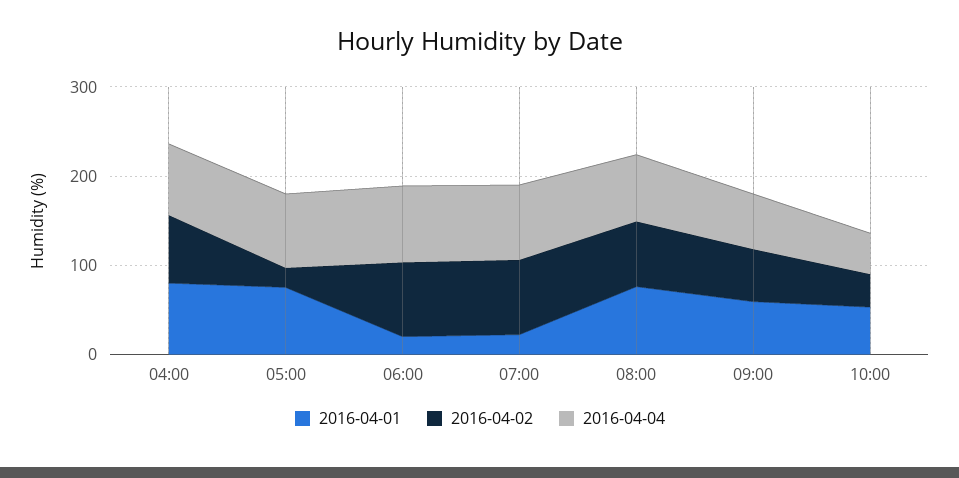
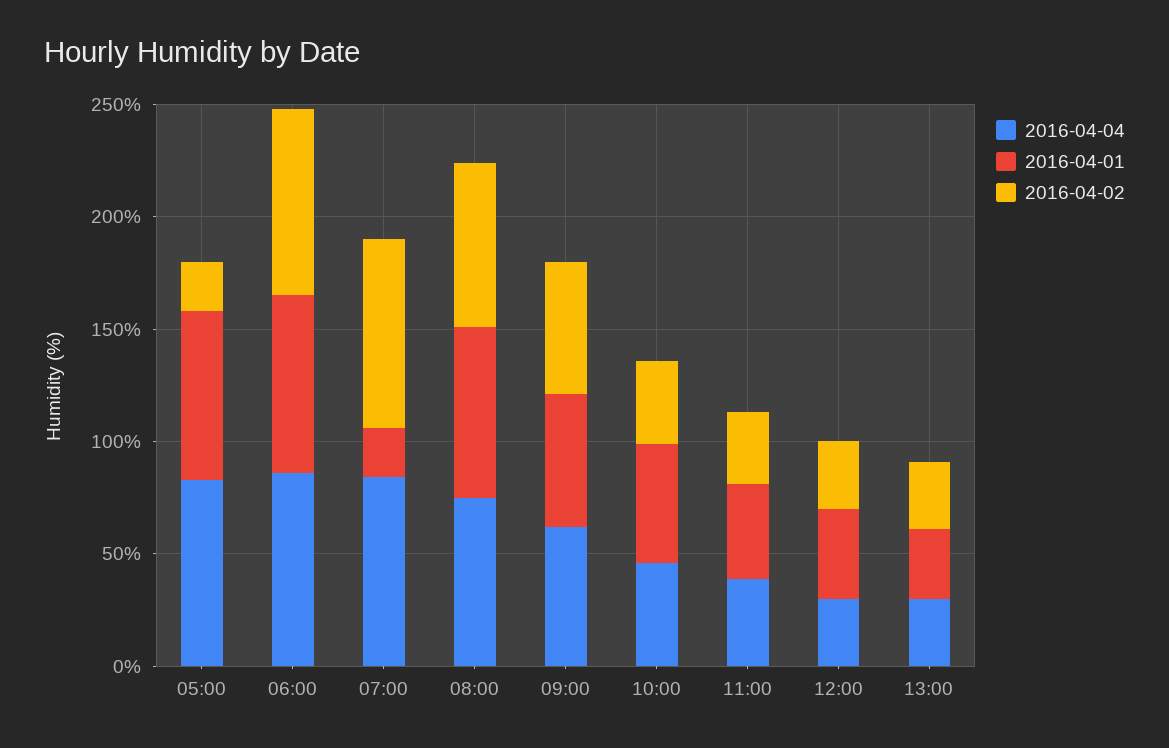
2016-04-01, 04:00: 80 -> none
2016-04-02, 04:00: 80 -> none
2016-04-04, 04:00: 80 -> none
2016-04-01, 06:00: 20 -> 80
2016-04-04, 11:00: none -> 40
2016-04-01, 11:00: none -> 40
2016-04-02, 11:00: none -> 30
2016-04-04, 12:00: none -> 30
2016-04-01, 12:00: none -> 40
2016-04-02, 12:00: none -> 30
2016-04-04, 13:00: none -> 30
2016-04-01, 13:00: none -> 30
2016-04-02, 13:00: none -> 30

